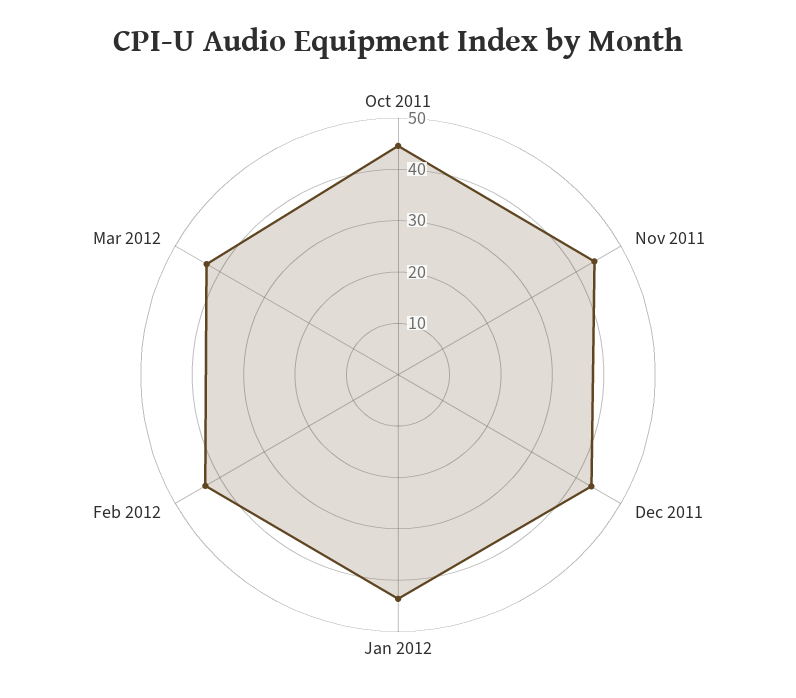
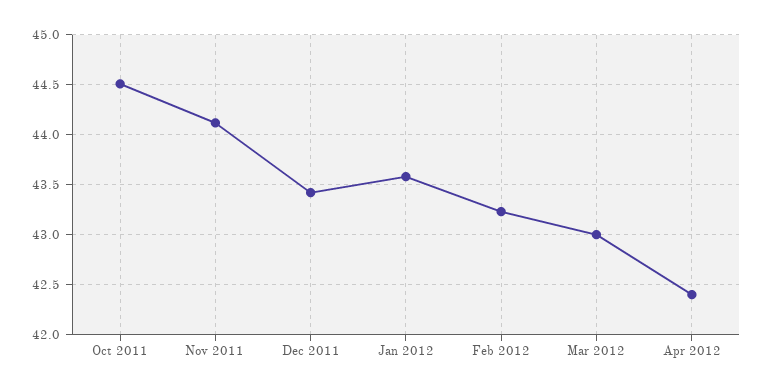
Apr 2012: none -> 42.4

